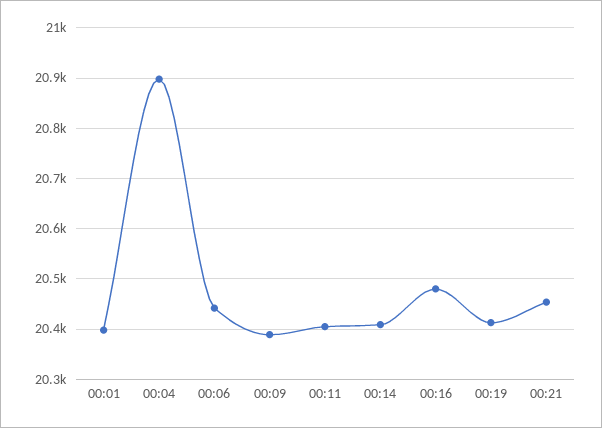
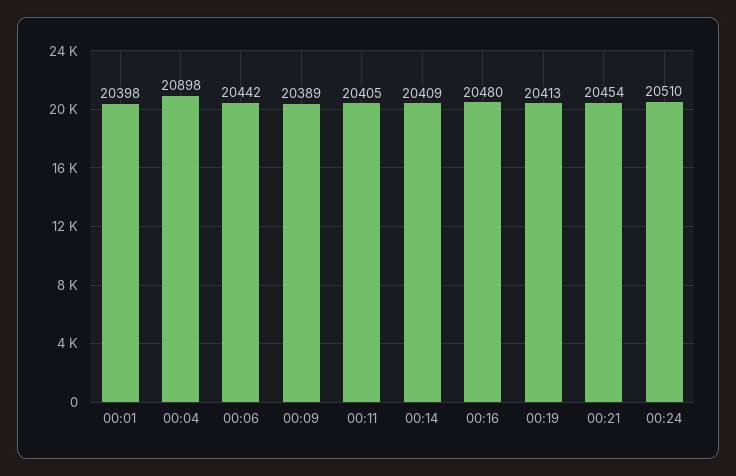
00:24: none -> 20510

